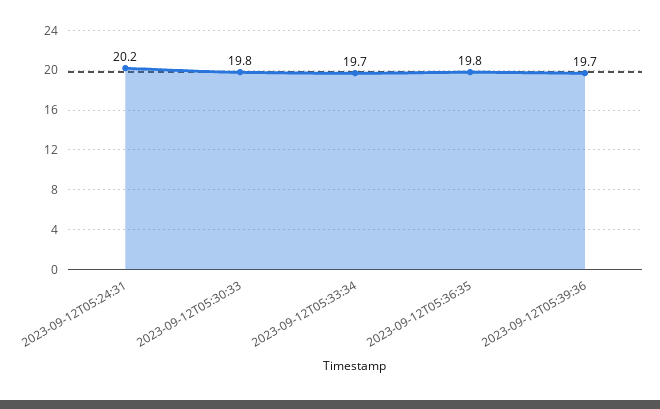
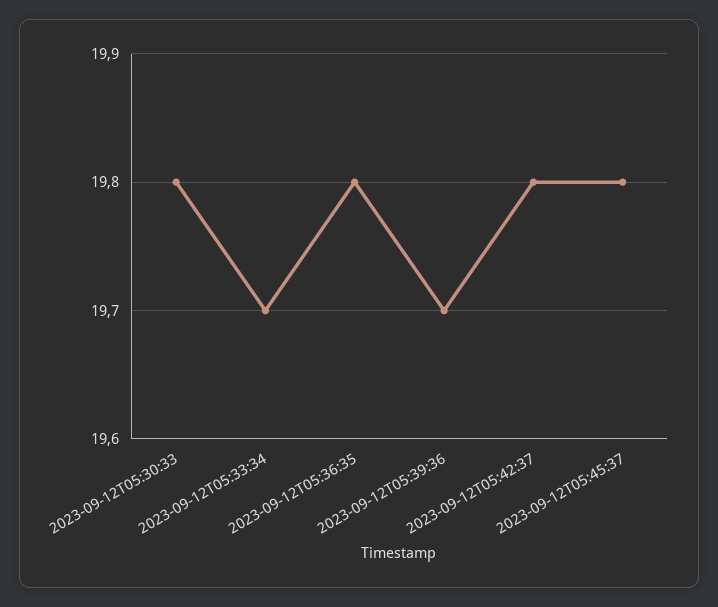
2023-09-12T05:24:31: 20.2 -> none
2023-09-12T05:42:37: none -> 19.8
2023-09-12T05:45:37: none -> 19.8

